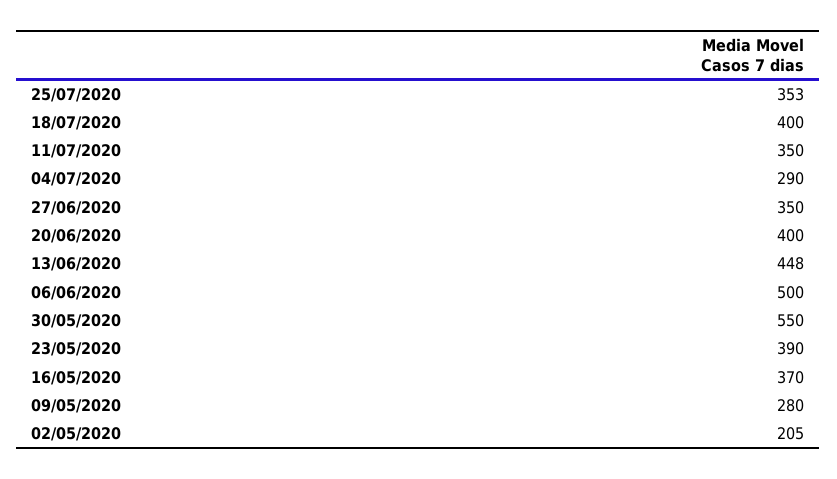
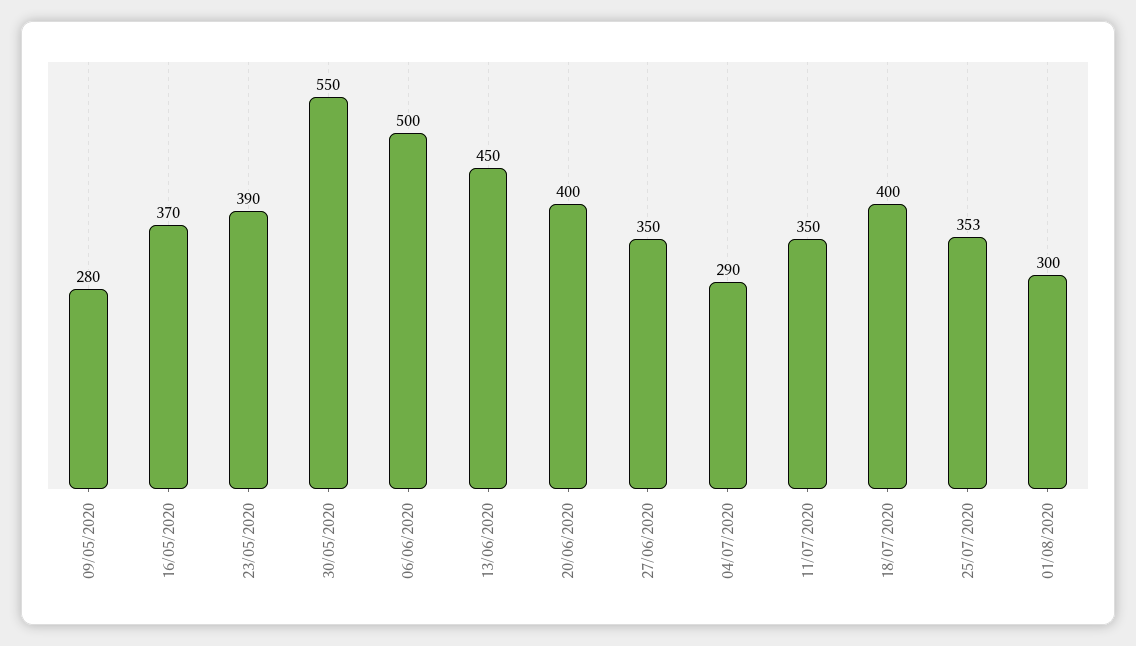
13/06/2020: 448 -> 450
02/05/2020: 205 -> none
01/08/2020: none -> 300

